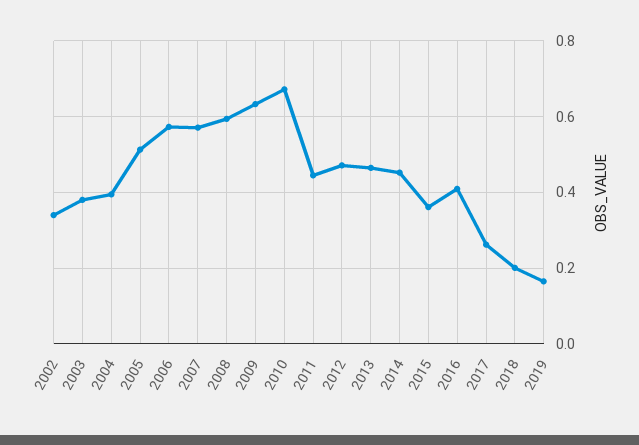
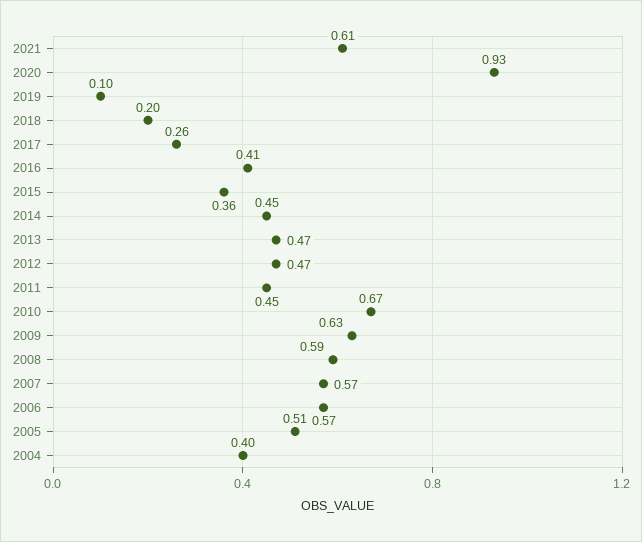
2002: 0.34 -> none
2003: 0.38 -> none
2019: 0.16 -> 0.1
2021: none -> 0.61
2020: none -> 0.93

